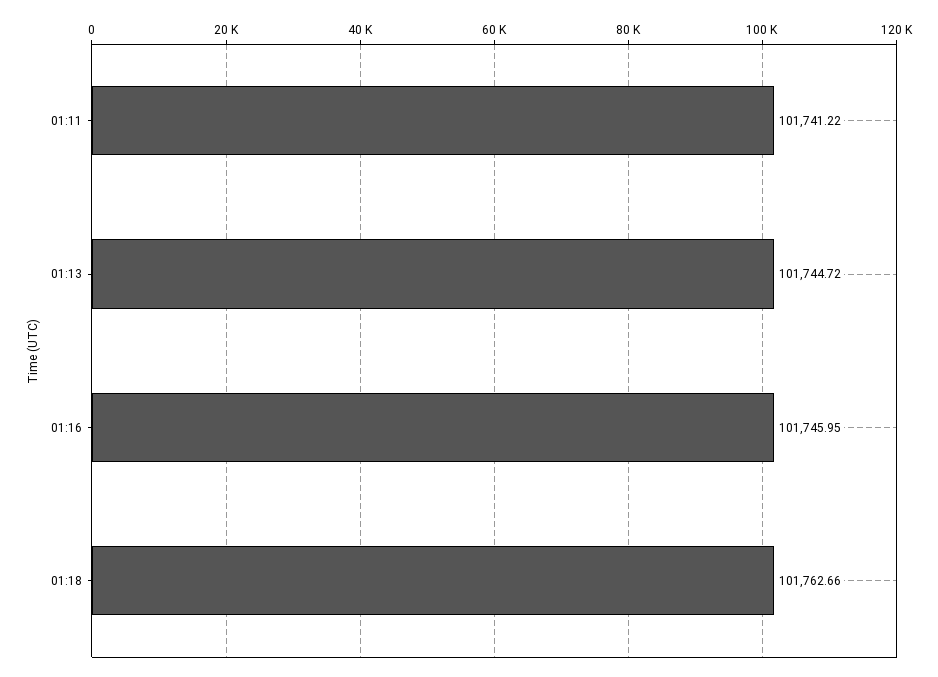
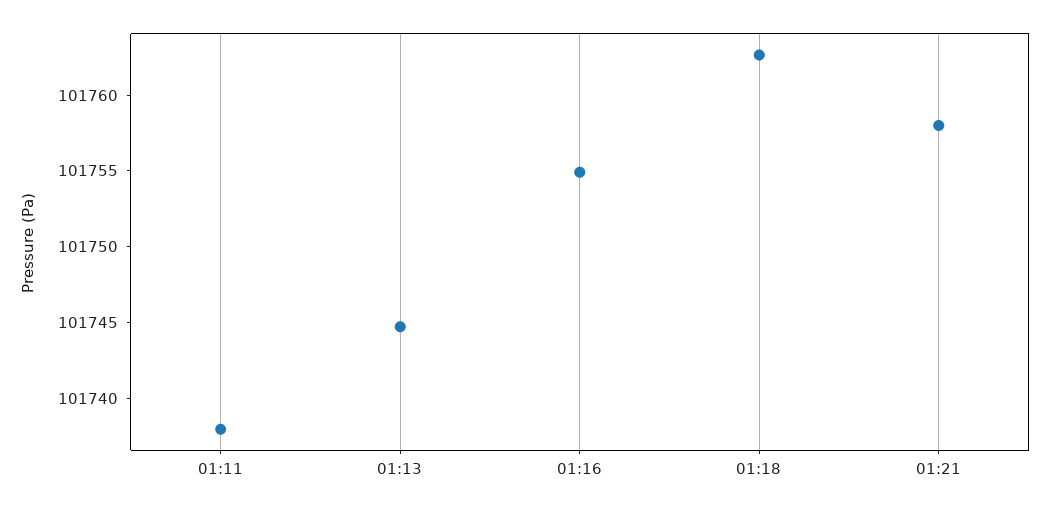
01:11: 101741.22 -> 101738
01:16: 101745.95 -> 101755
01:21: none -> 101758

